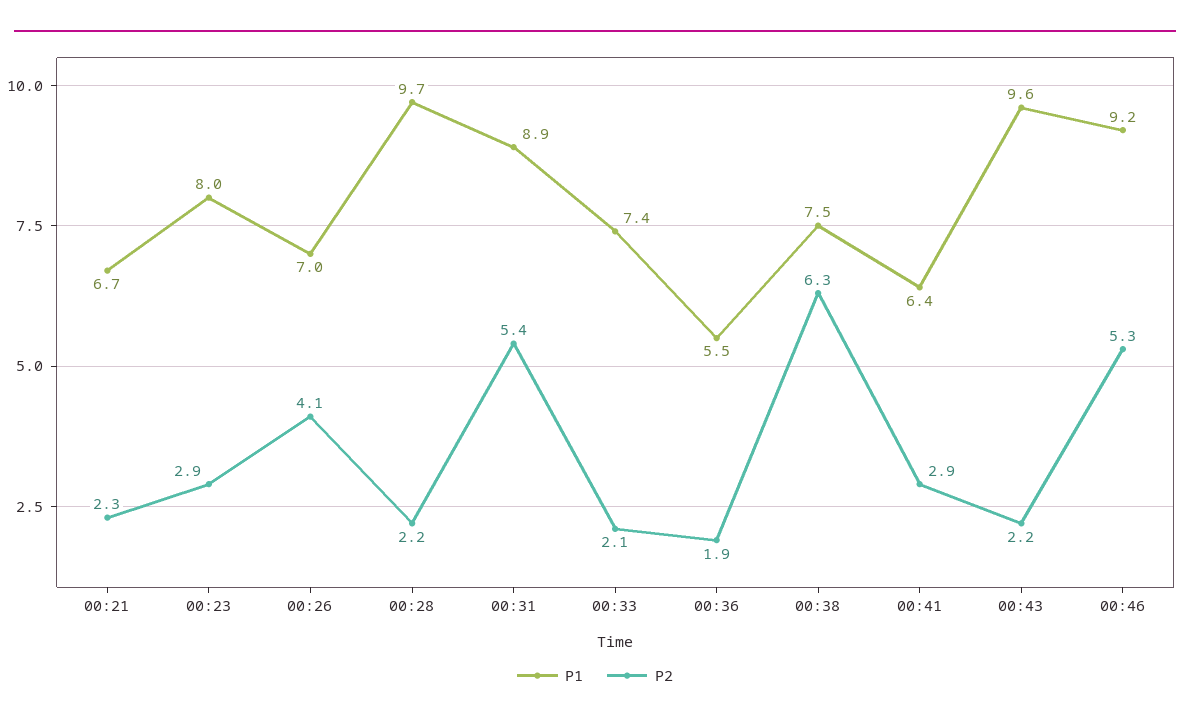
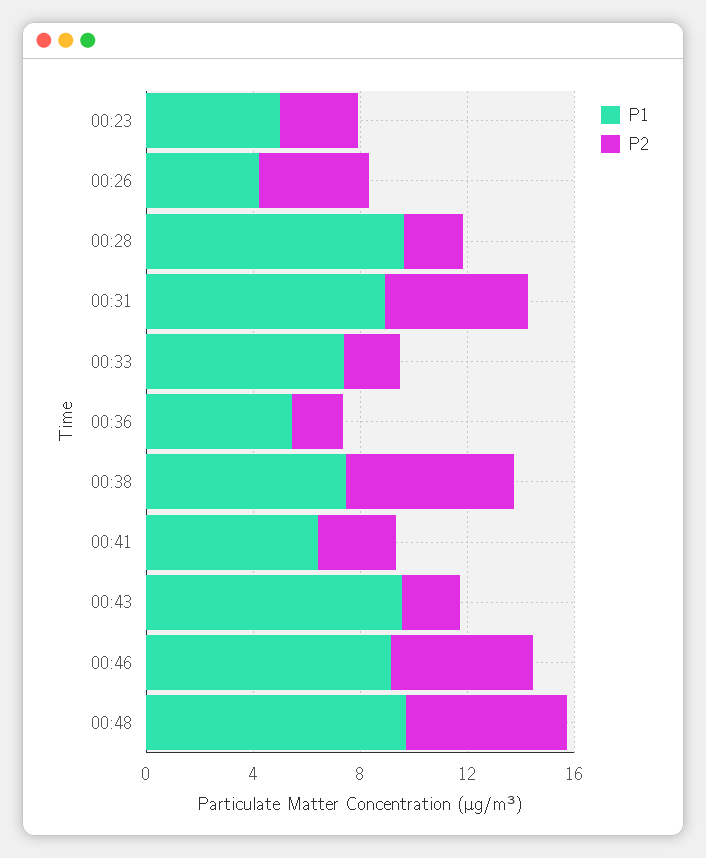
P1, 00:21: 6.7 -> none
P2, 00:21: 2.3 -> none
P1, 00:23: 8 -> 5
P1, 00:26: 7 -> 4
P1, 00:48: none -> 10
P2, 00:48: none -> 6

